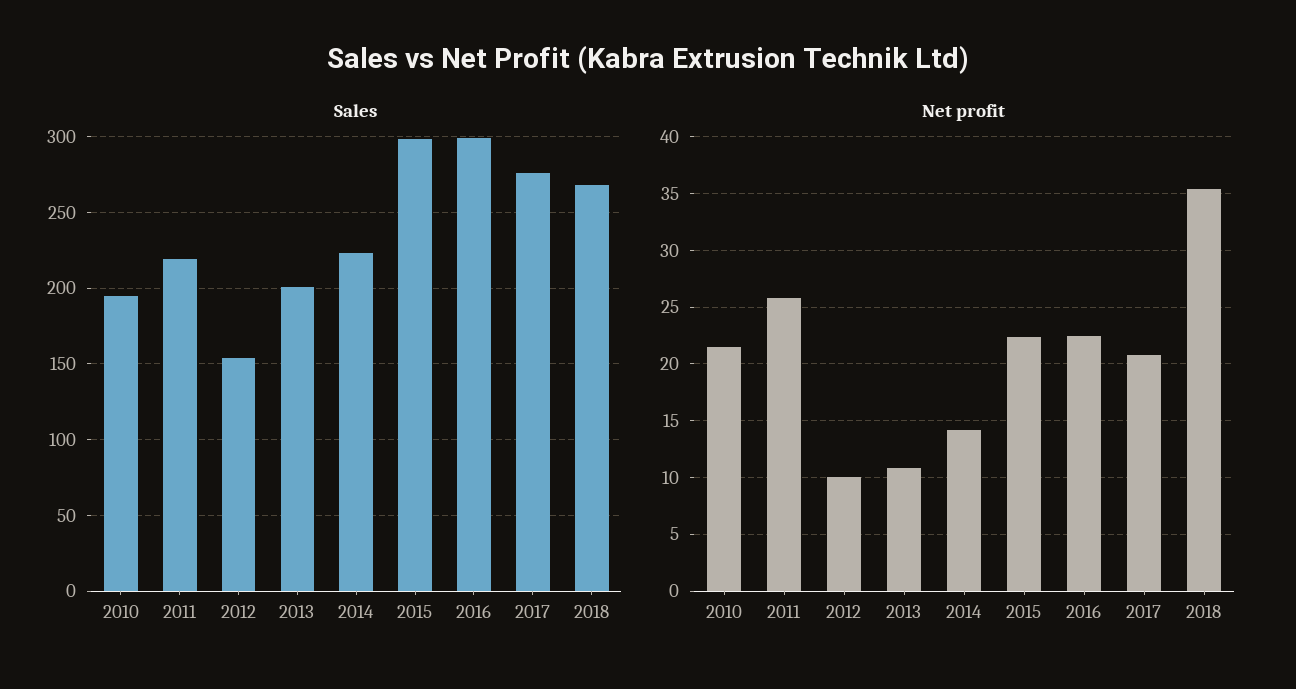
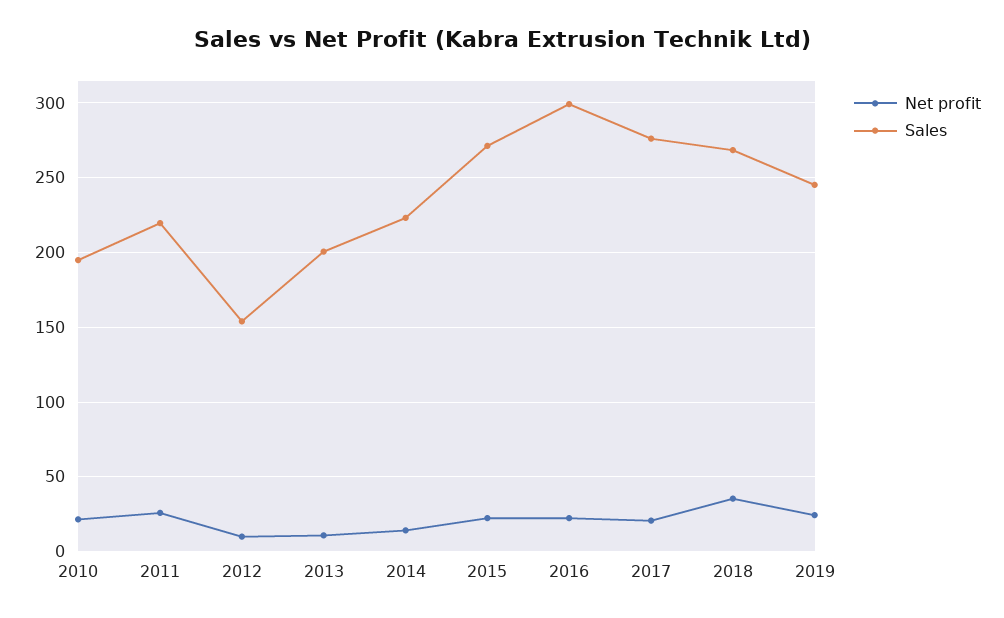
Sales, 2015: 300 -> 270
Net profit, 2019: none -> 25
Sales, 2019: none -> 245

